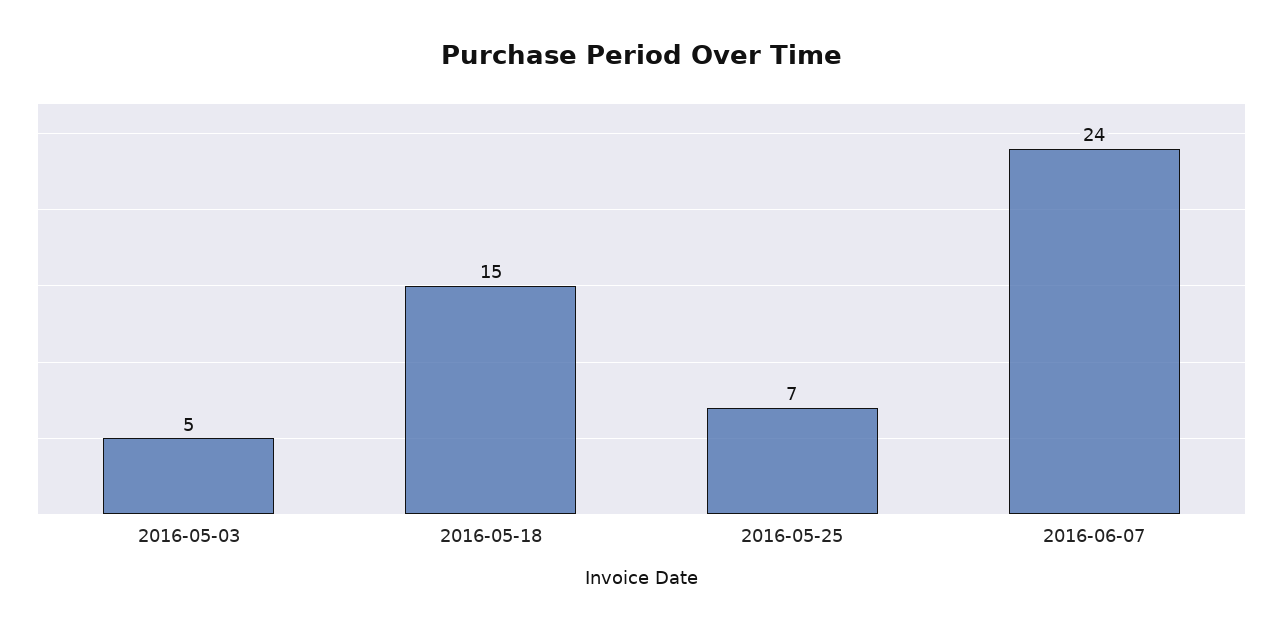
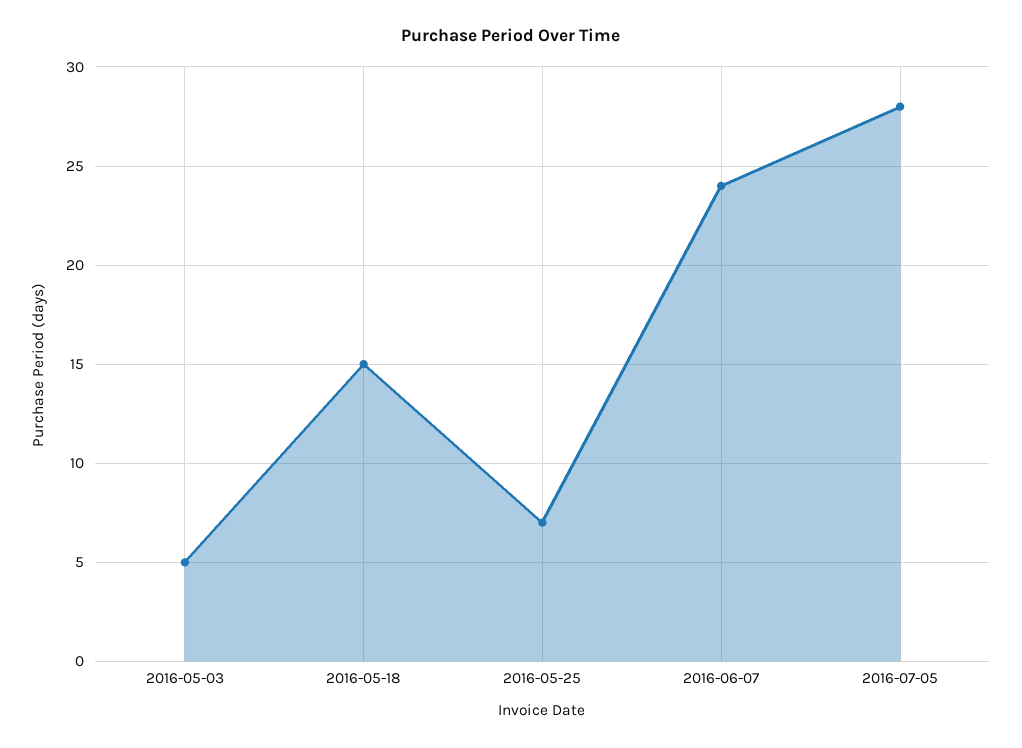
2016-07-05: none -> 28

